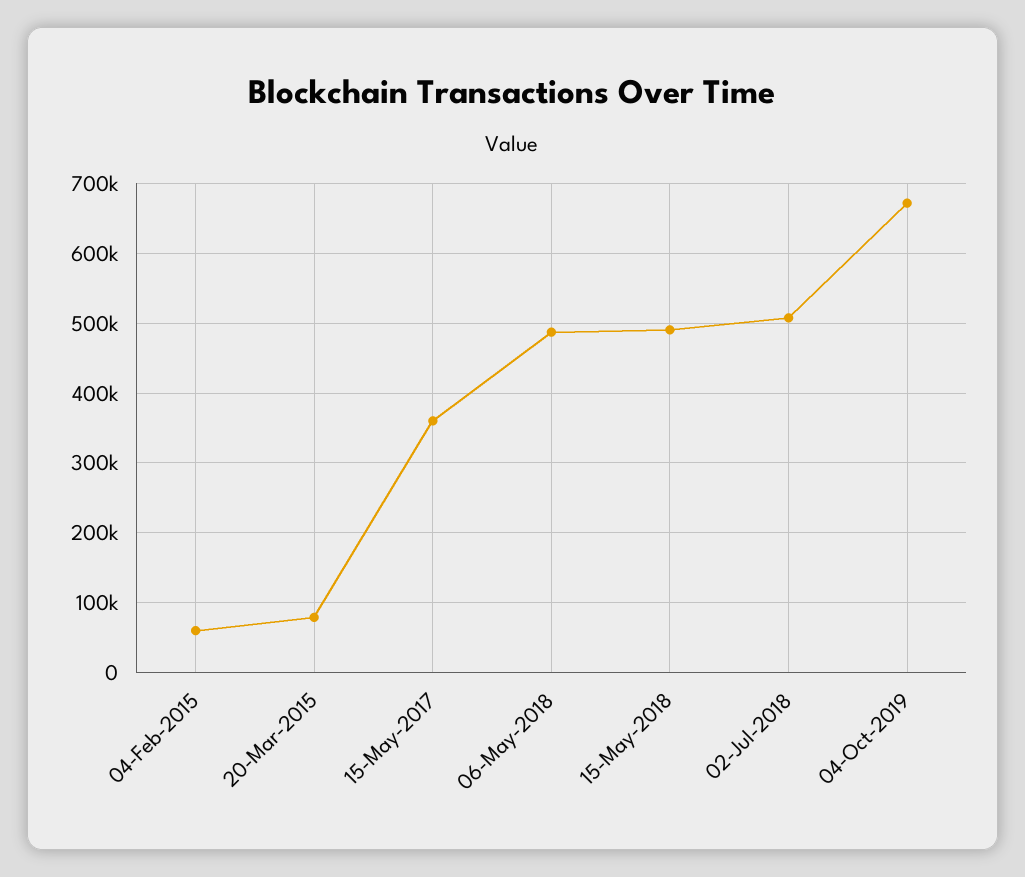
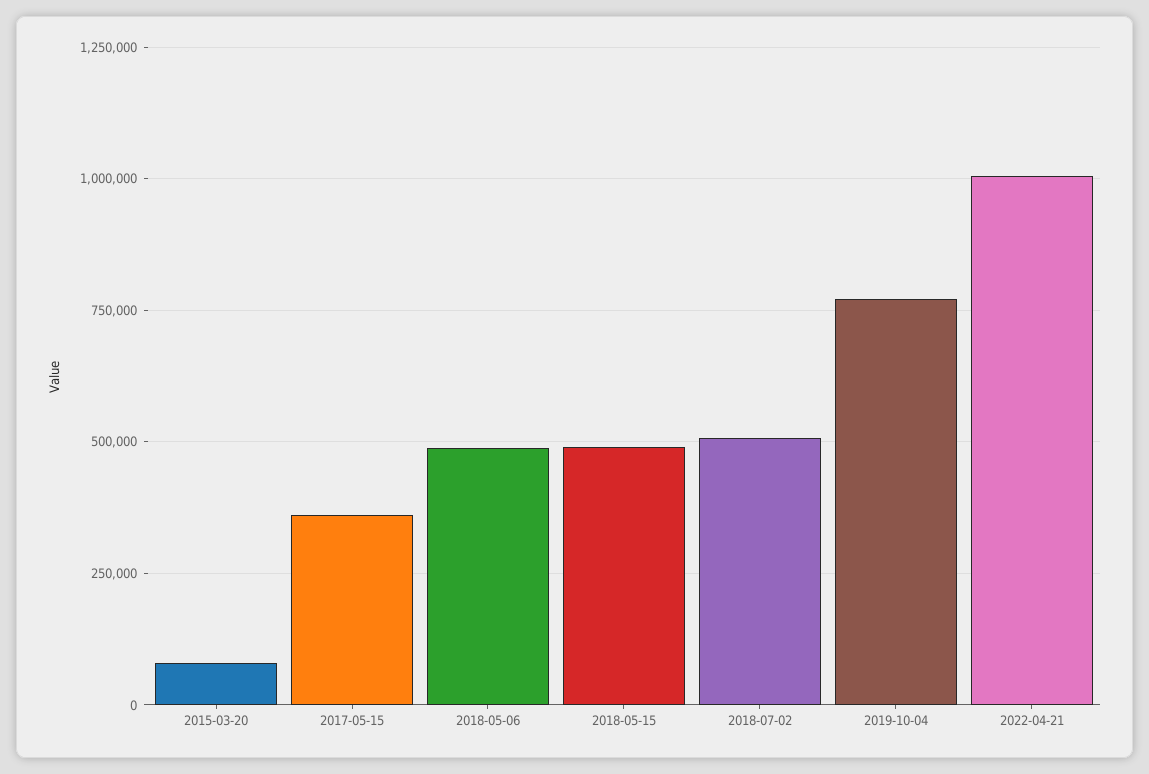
04-Feb-2015: 60000 -> none
04-Oct-2019: 670000 -> 775000
2022-04-21: none -> 1000000

